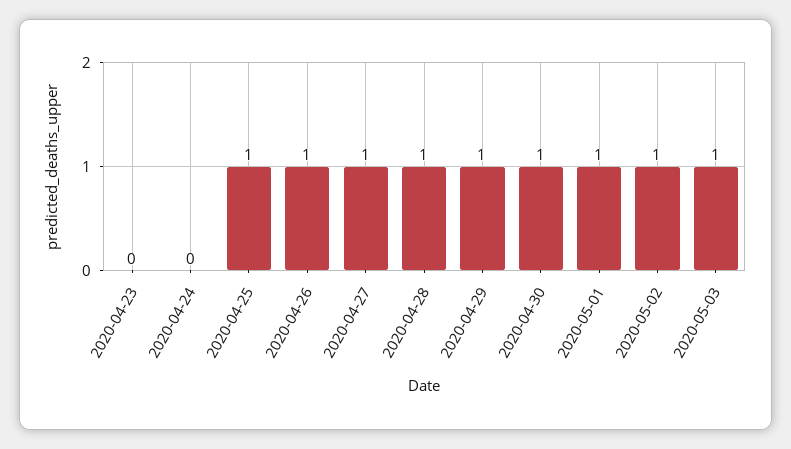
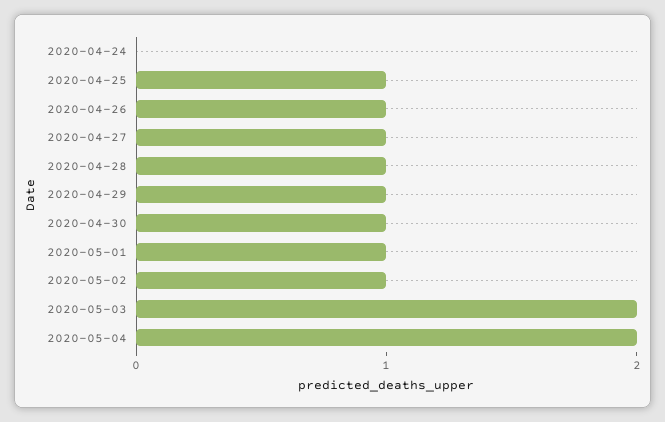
2020-04-23: 0 -> none
2020-05-03: 1 -> 2
2020-05-04: none -> 2

